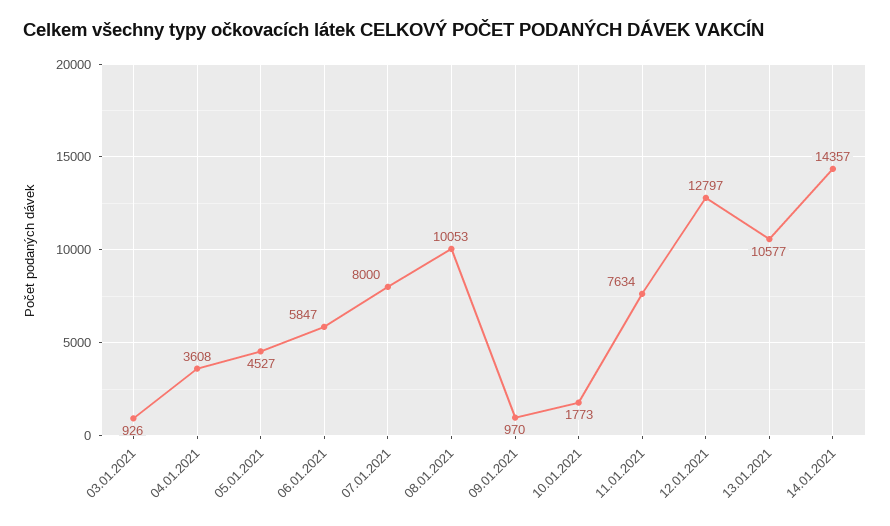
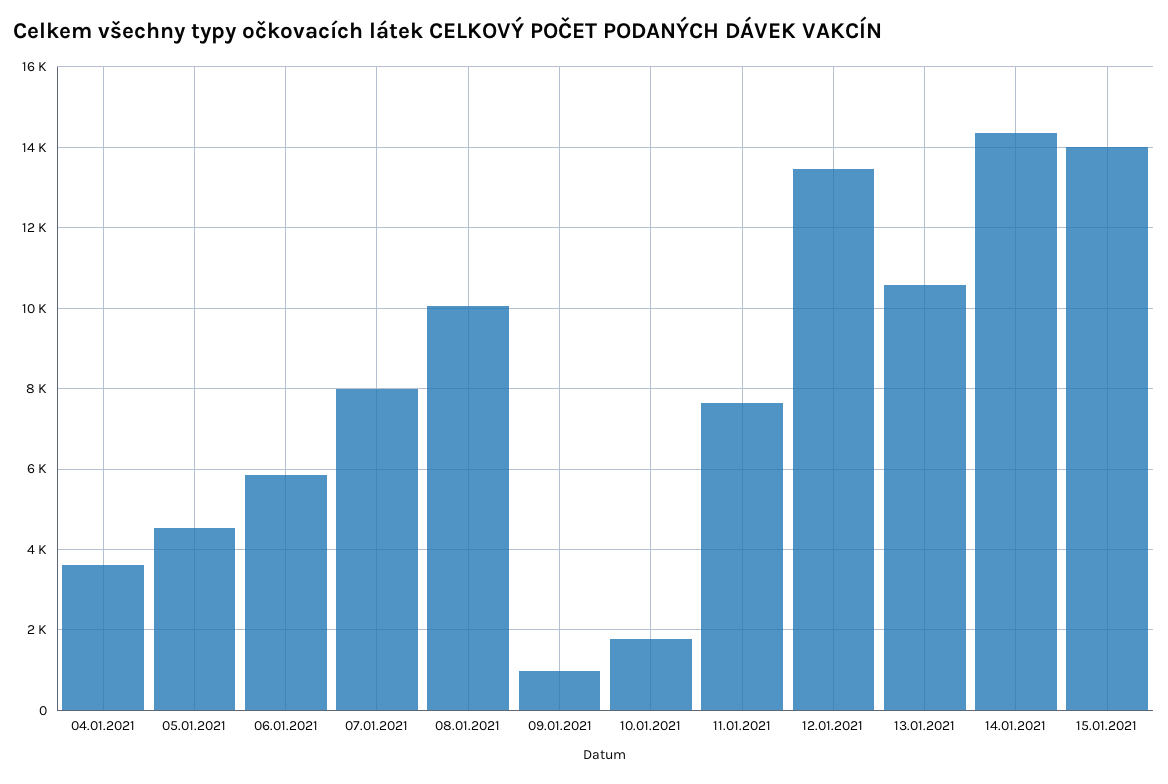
03.01.2021: 926 -> none
12.01.2021: 12797 -> 13400
15.01.2021: none -> 14000

